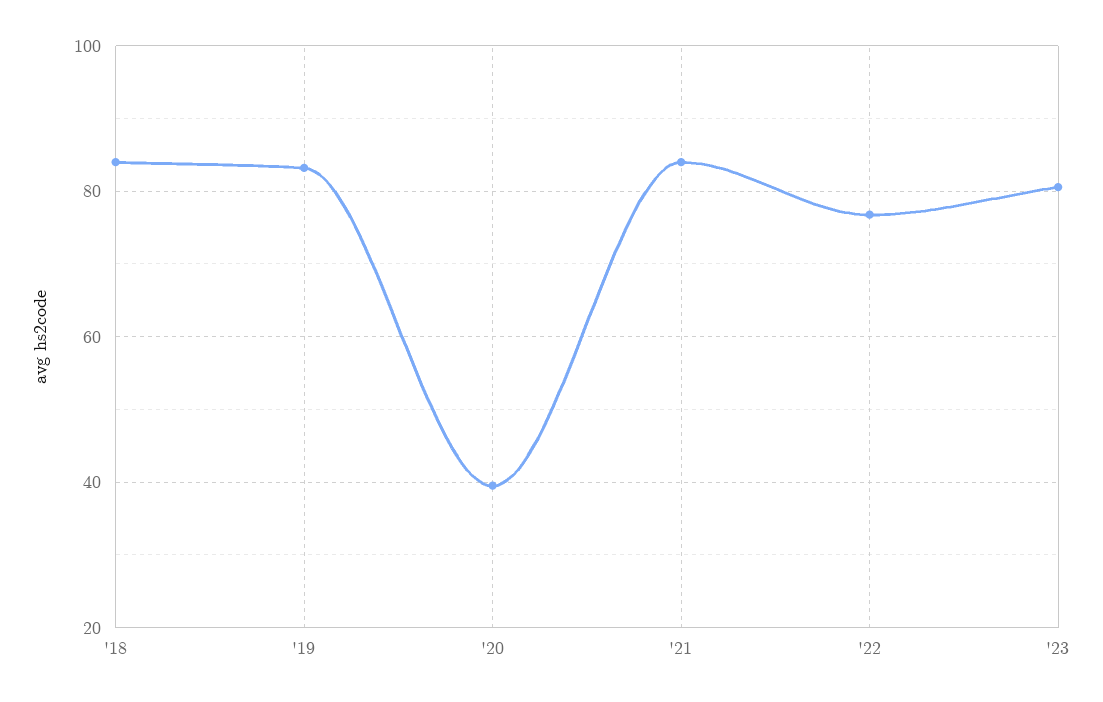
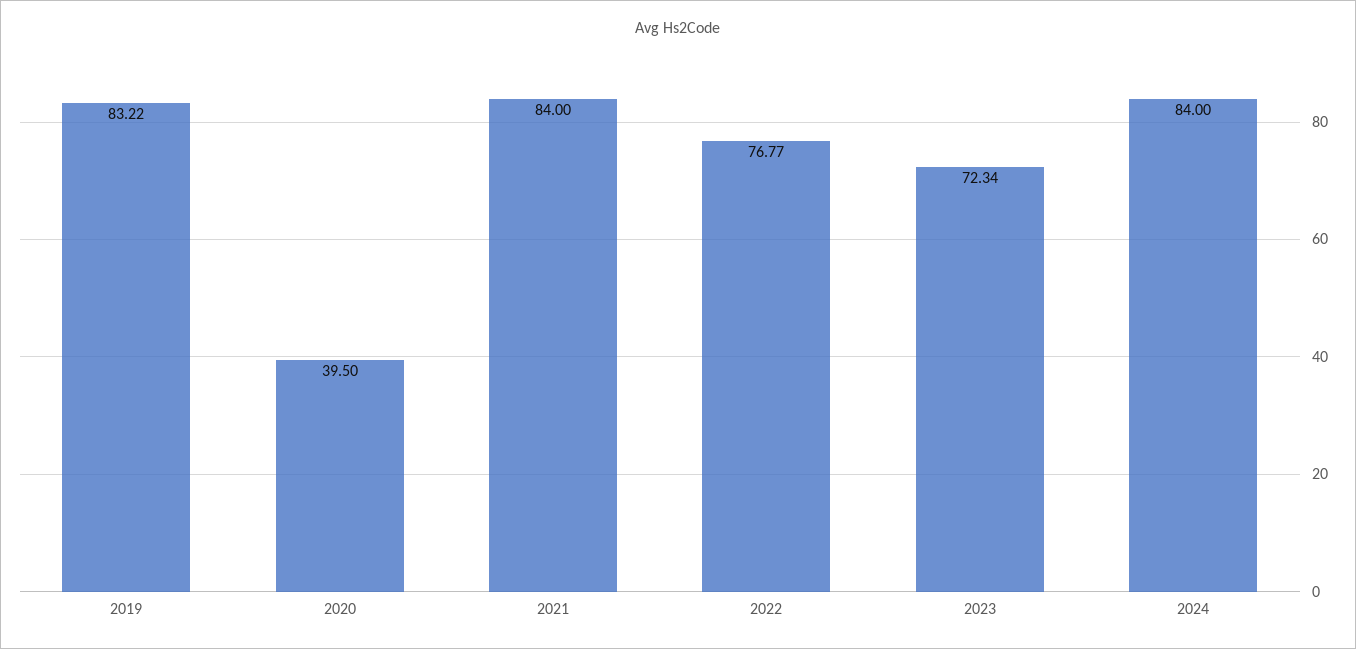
'18: 84 -> none
'23: 80 -> 72.34
2024: none -> 84

